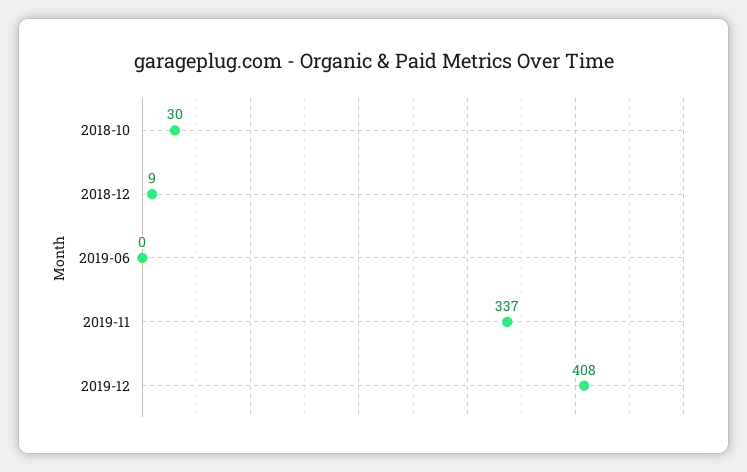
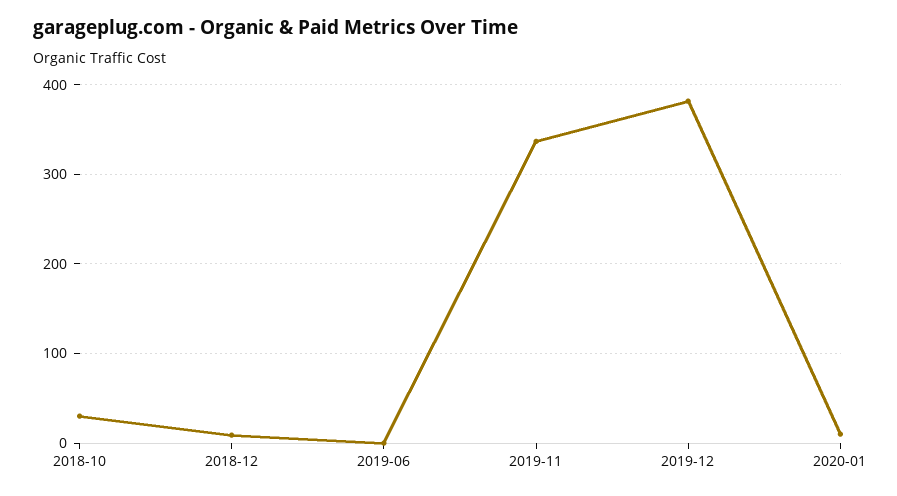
2019-12: 408 -> 380
2020-01: none -> 10

